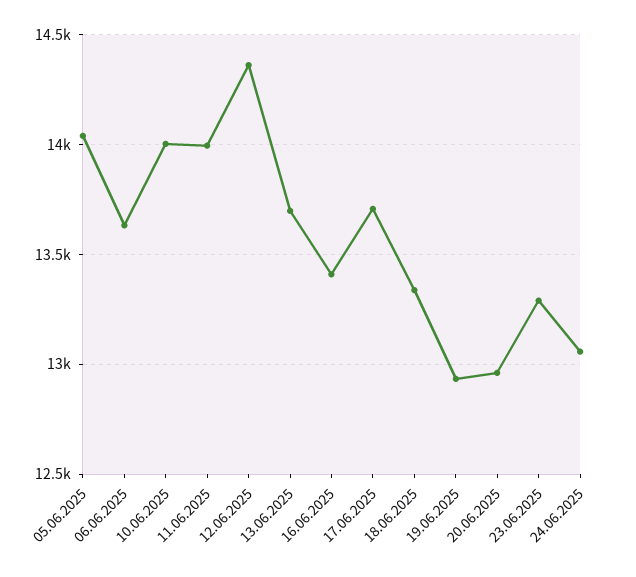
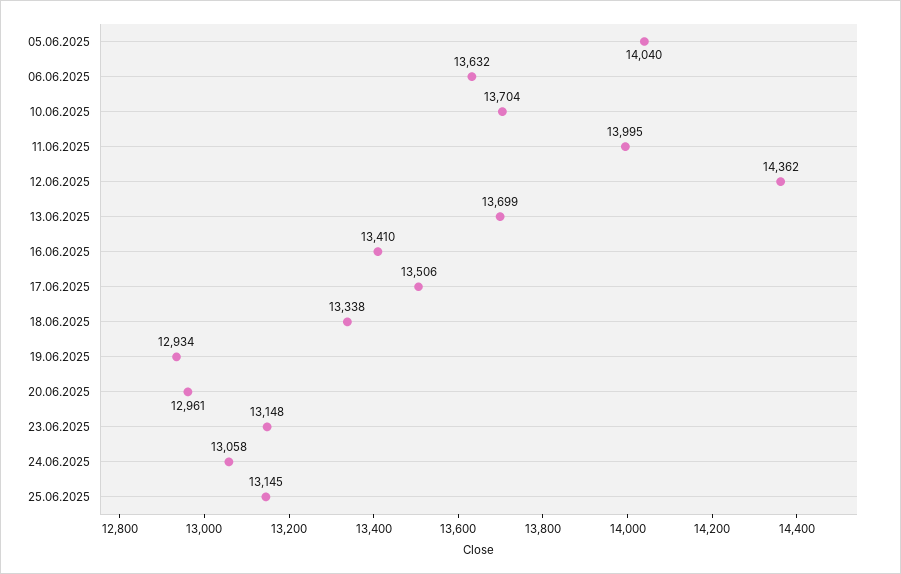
10.06.2025: 14000 -> 13704
17.06.2025: 13700 -> 13506
23.06.2025: 13300 -> 13148
25.06.2025: none -> 13145

